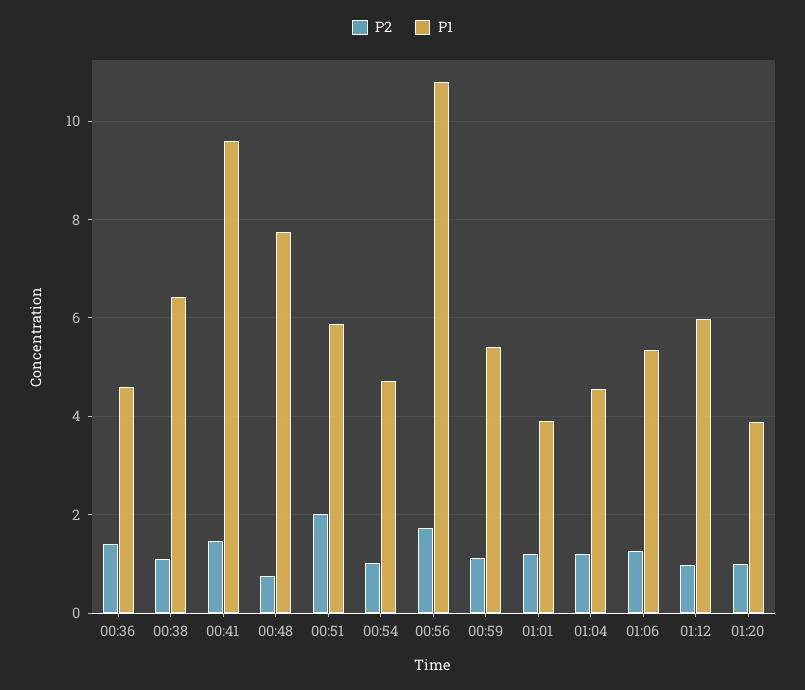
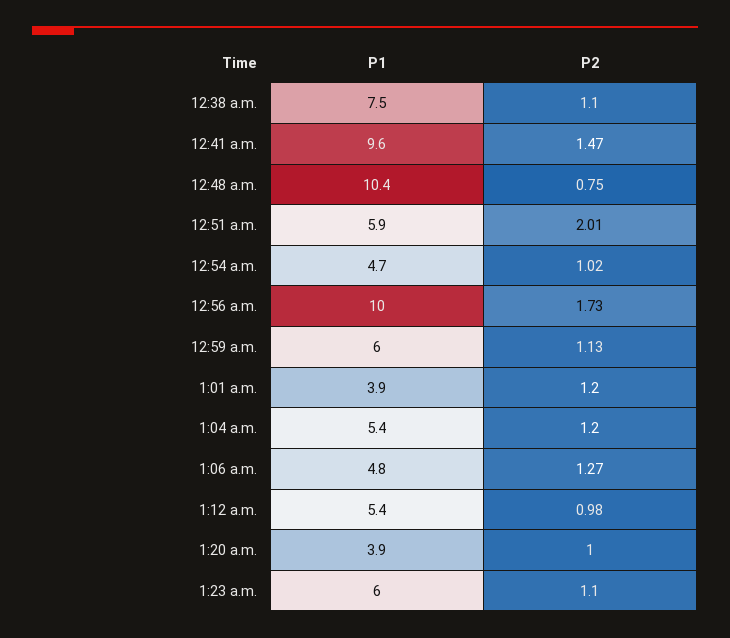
P2, 00:36: 1.4 -> none
P1, 00:36: 4.6 -> none
P1, 00:38: 6.4 -> 7.5
P1, 00:48: 7.8 -> 10.4
P1, 00:56: 10.8 -> 10
P1, 00:59: 5.4 -> 6
P1, 01:04: 4.6 -> 5.4
P1, 01:06: 5.4 -> 4.8
P1, 01:12: 6 -> 5.4
P1, 1:23 a.m.: none -> 6
P2, 1:23 a.m.: none -> 1.1

